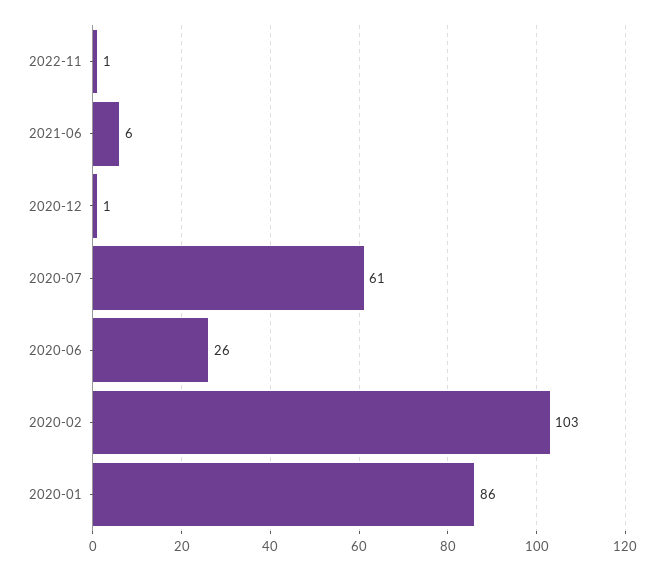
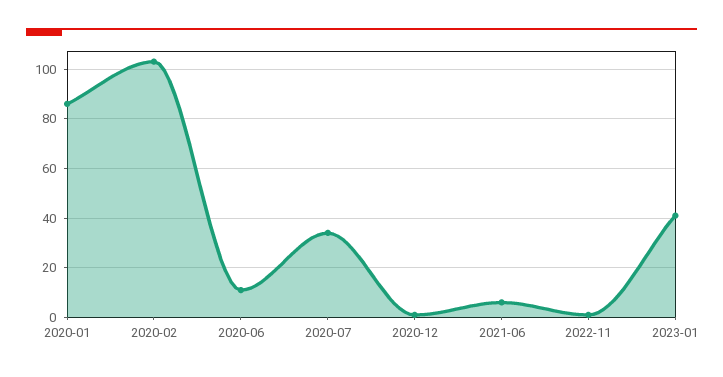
2020-07: 61 -> 35
2020-06: 26 -> 10
2023-01: none -> 40

